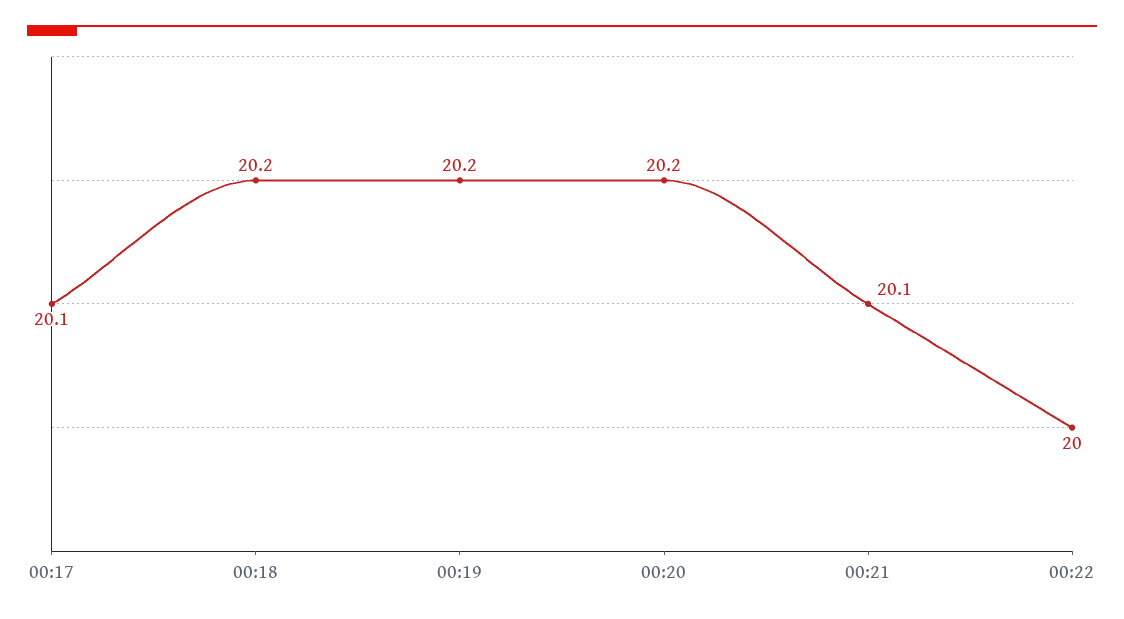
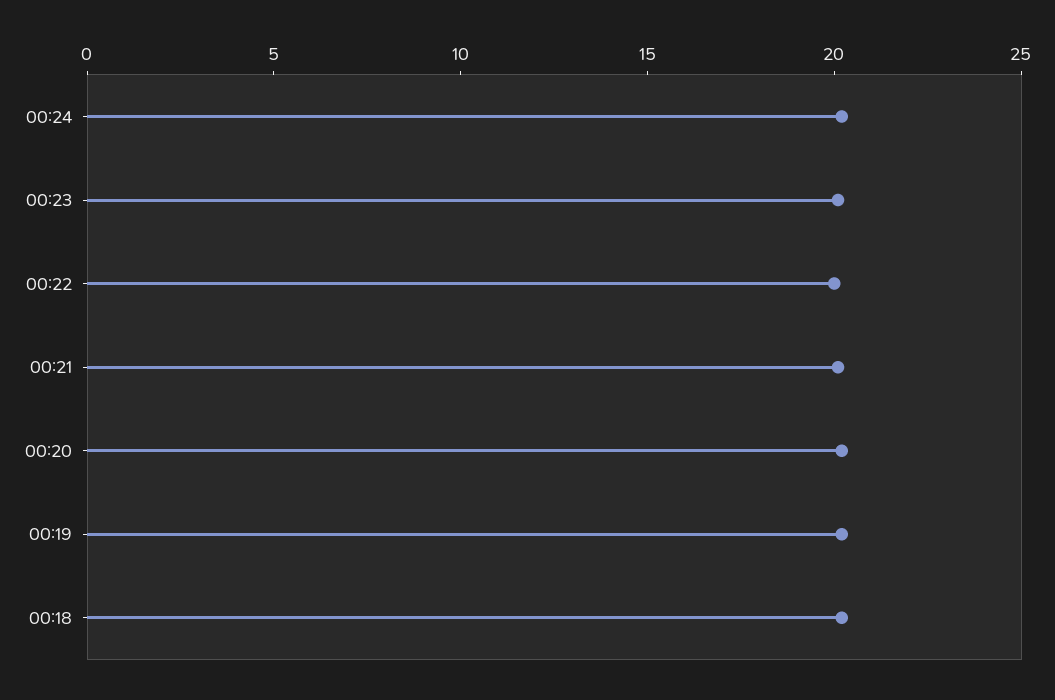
00:17: 20.1 -> none
00:24: none -> 20
00:23: none -> 20

